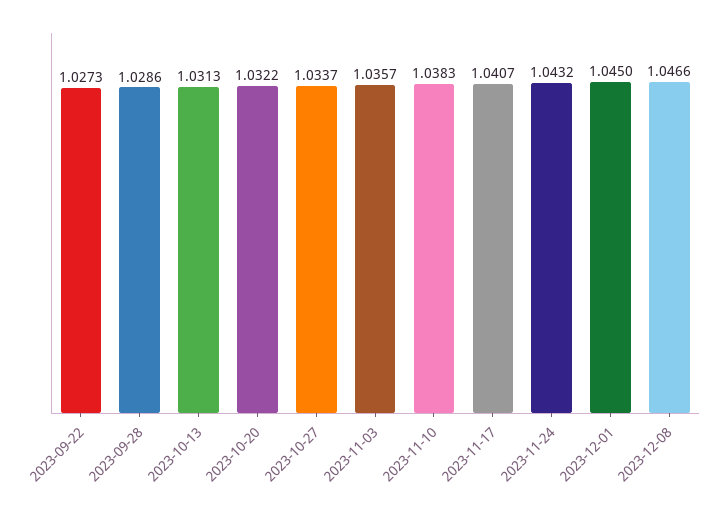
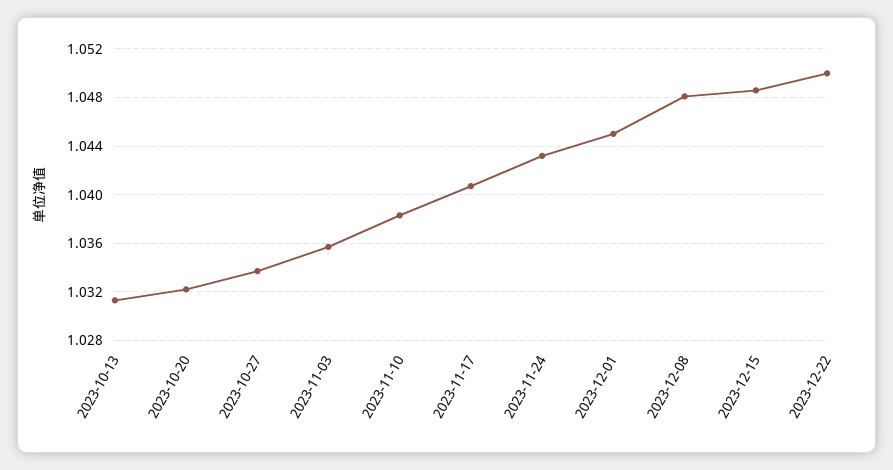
2023-09-22: 1.0273 -> none
2023-09-28: 1.0286 -> none
2023-12-08: 1.0466 -> 1.048
2023-12-15: none -> 1.0485
2023-12-22: none -> 1.05

